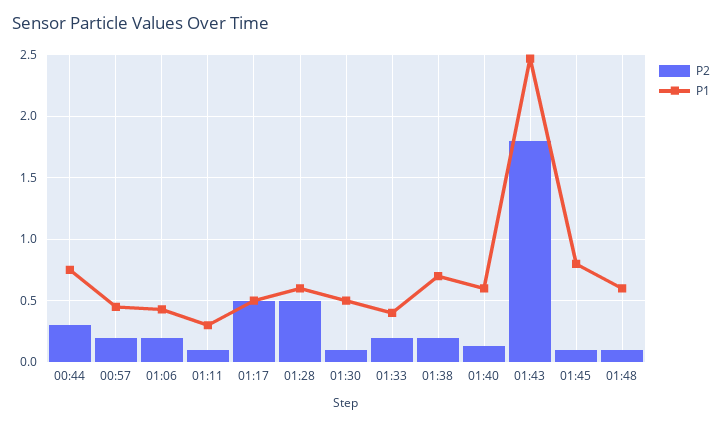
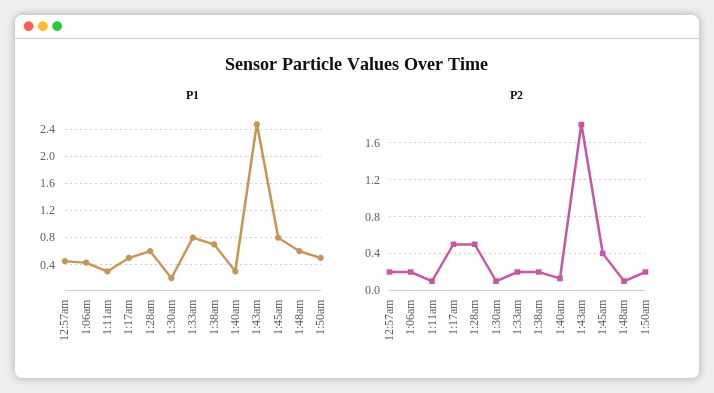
P2, 00:44: 0.3 -> none
P1, 00:44: 0.75 -> none
P1, 01:30: 0.5 -> 0.2
P1, 01:33: 0.4 -> 0.8
P1, 01:40: 0.6 -> 0.3
P2, 01:45: 0.1 -> 0.4
P1, 1:50am: none -> 0.5
P2, 1:50am: none -> 0.2

